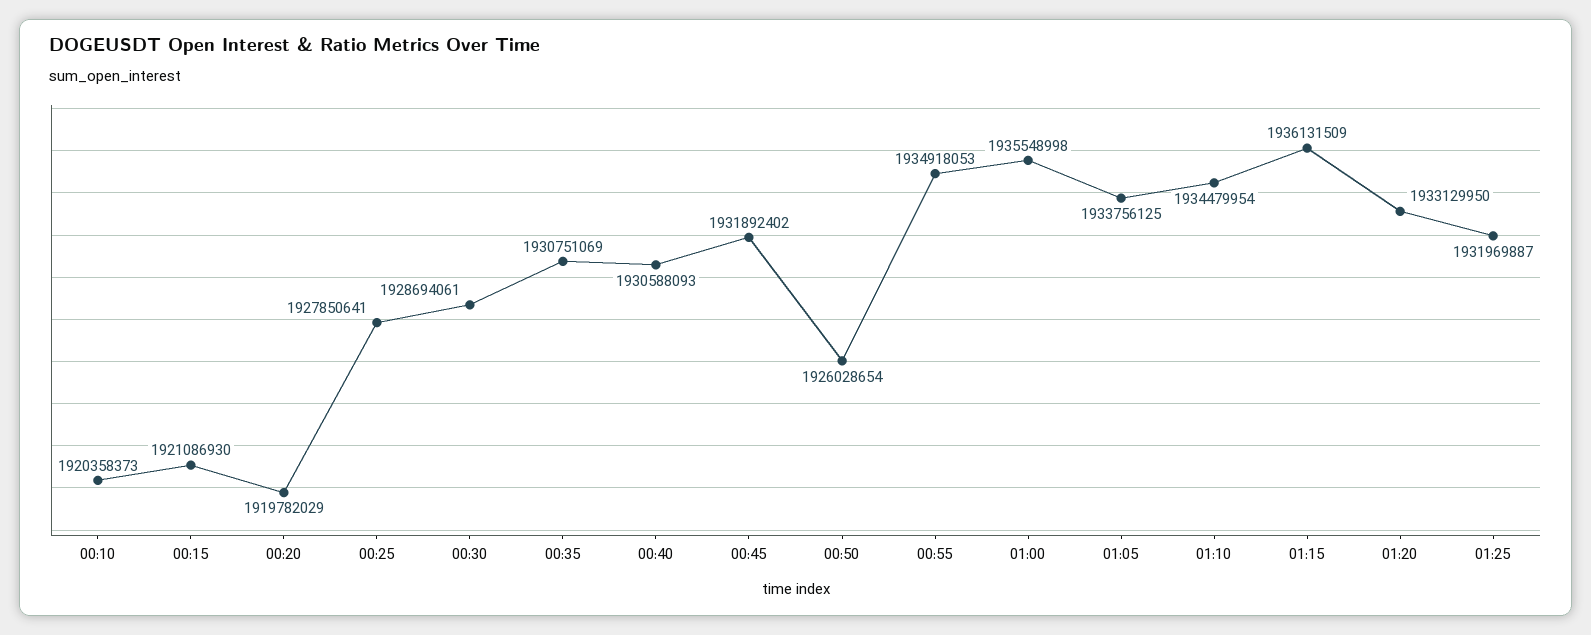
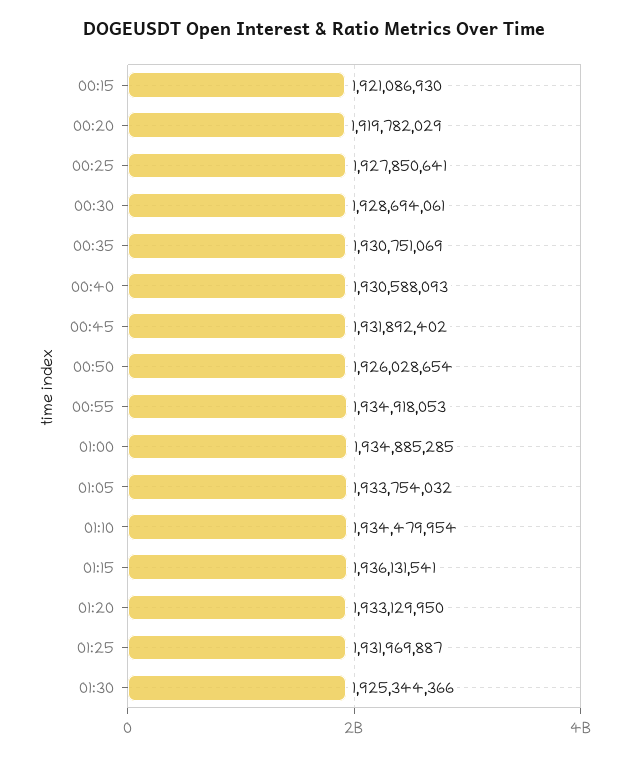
00:10: 1920358373 -> none
01:00: 1935548998 -> 1934885285
01:05: 1933756125 -> 1933754032
01:15: 1936131509 -> 1936131541
01:30: none -> 1925344366

